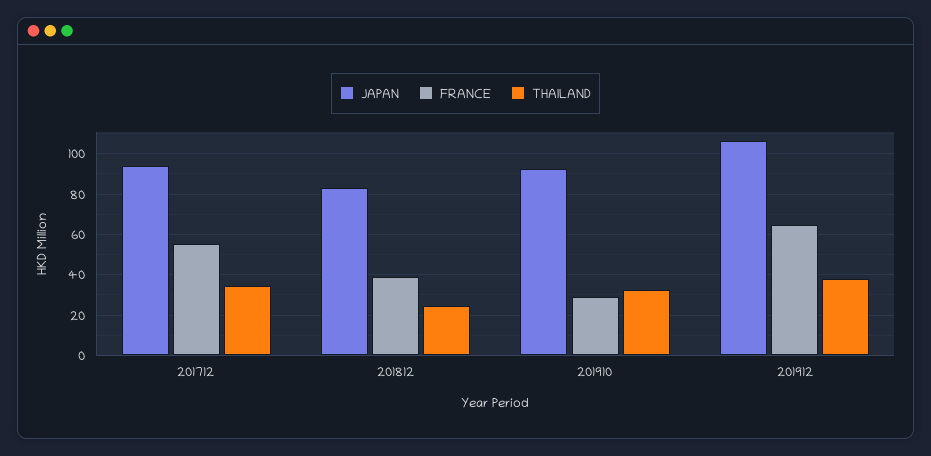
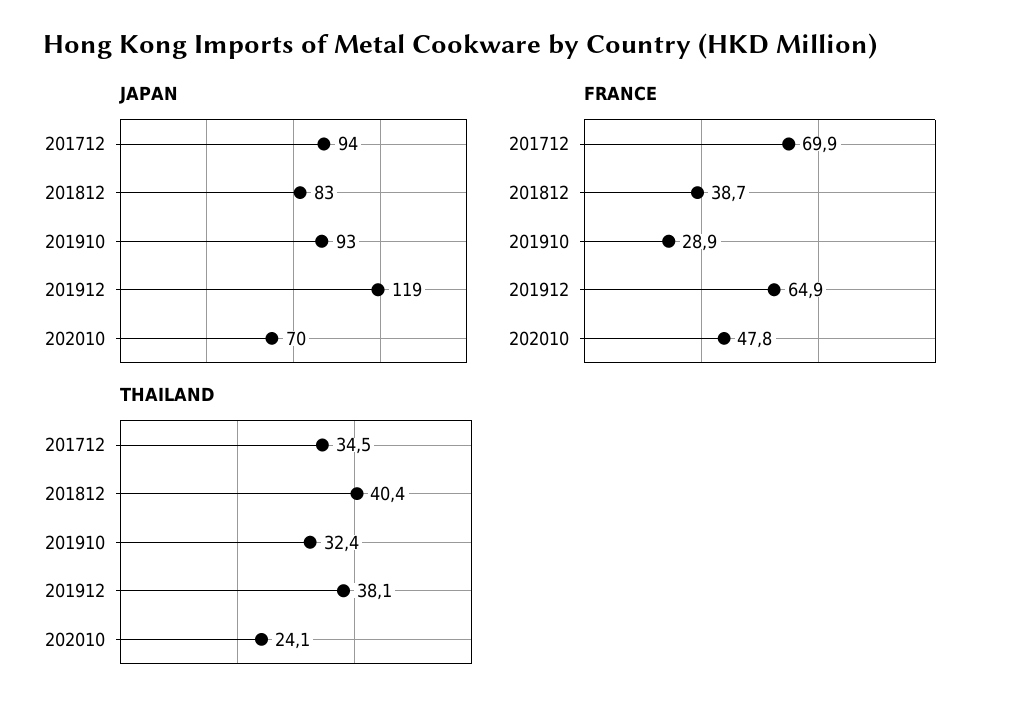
FRANCE, 201712: 55 -> 69.9
THAILAND, 201812: 25 -> 40.4
JAPAN, 201912: 105 -> 119
JAPAN, 202010: none -> 70
FRANCE, 202010: none -> 47.8
THAILAND, 202010: none -> 24.1

